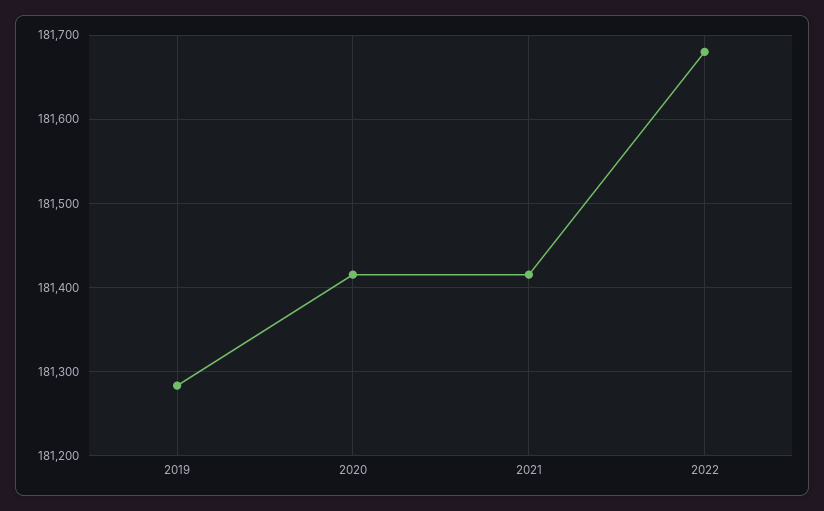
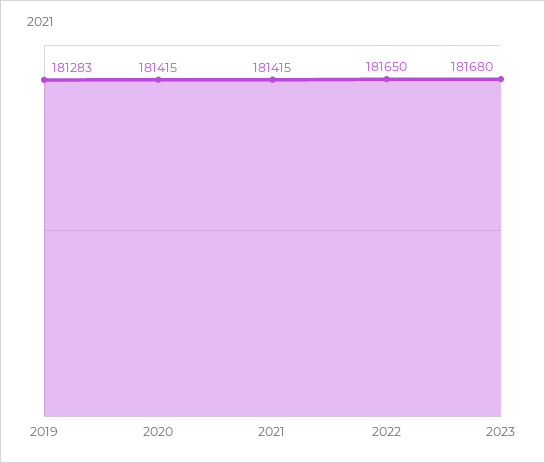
2022: 181680 -> 181650
2023: none -> 181680

